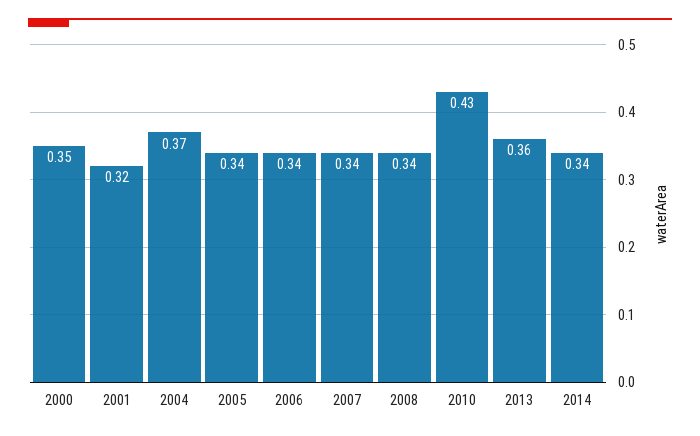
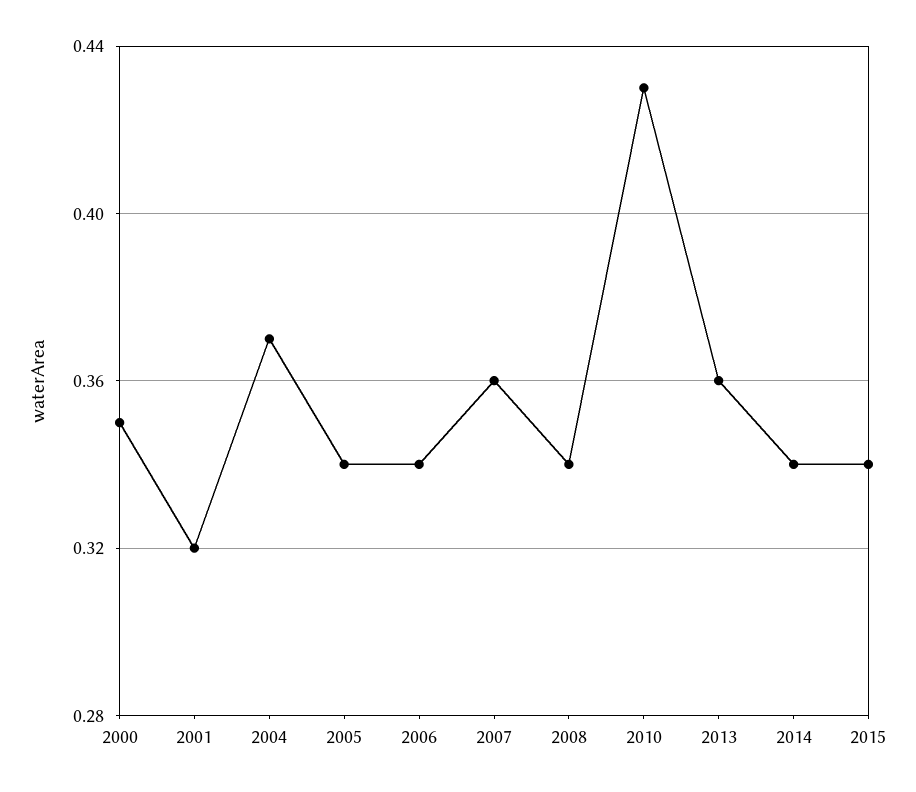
2007: 0.34 -> 0.36
2015: none -> 0.34

